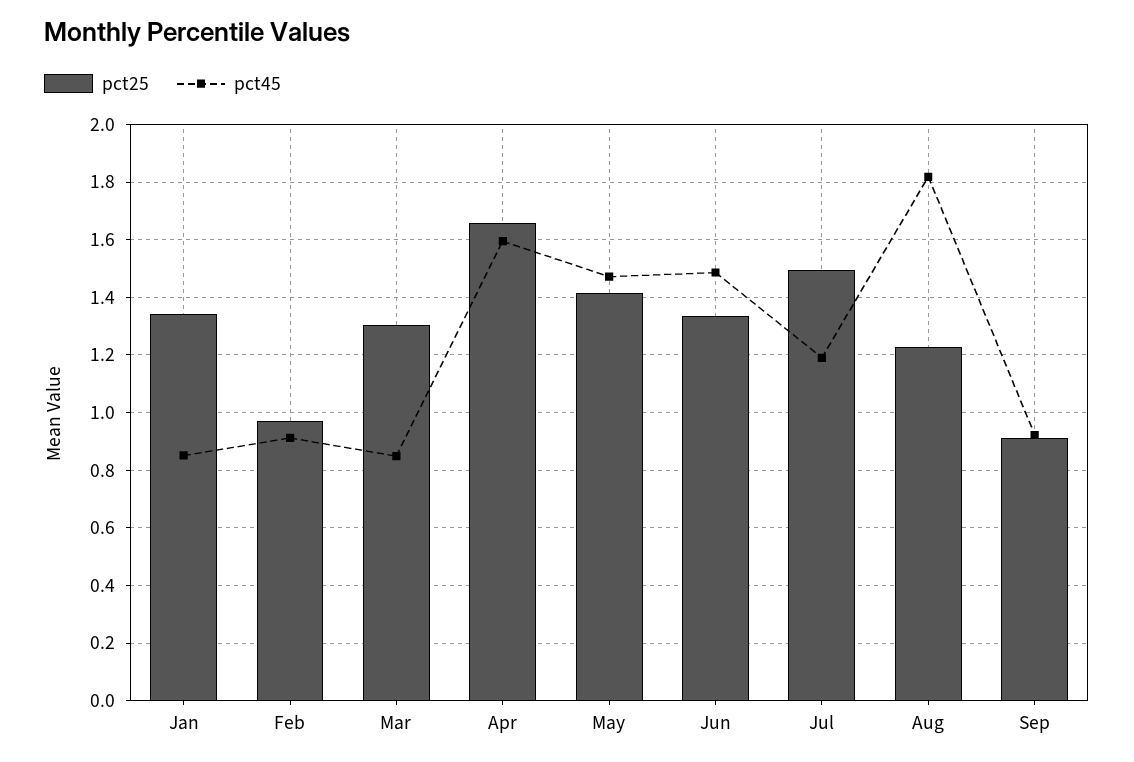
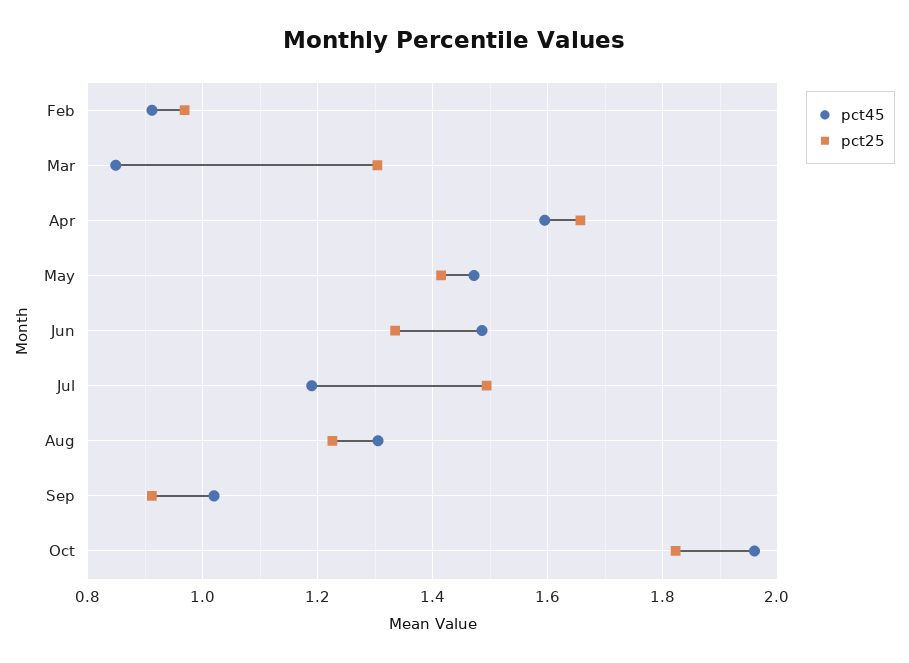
pct25, Jan: 1.35 -> none
pct45, Jan: 0.85 -> none
pct45, Aug: 1.825 -> 1.3
pct45, Sep: 0.925 -> 1.02
pct45, Oct: none -> 1.96
pct25, Oct: none -> 1.82

